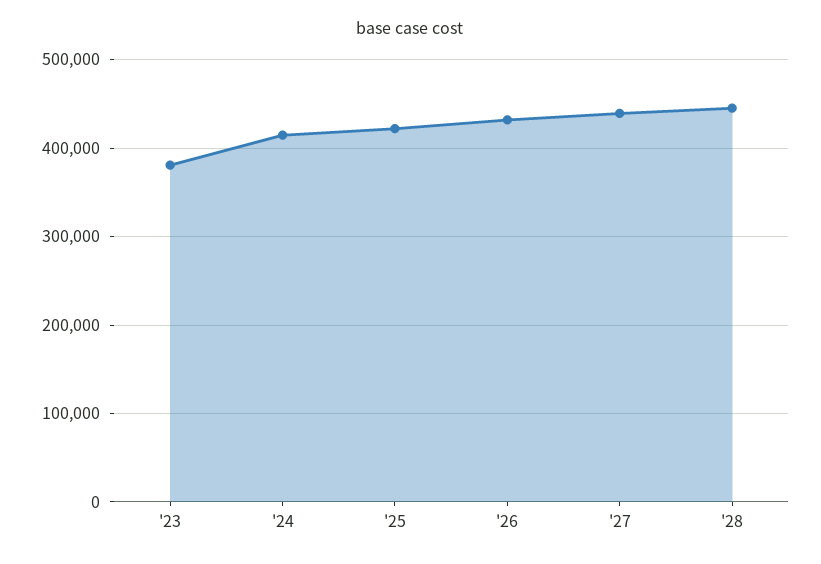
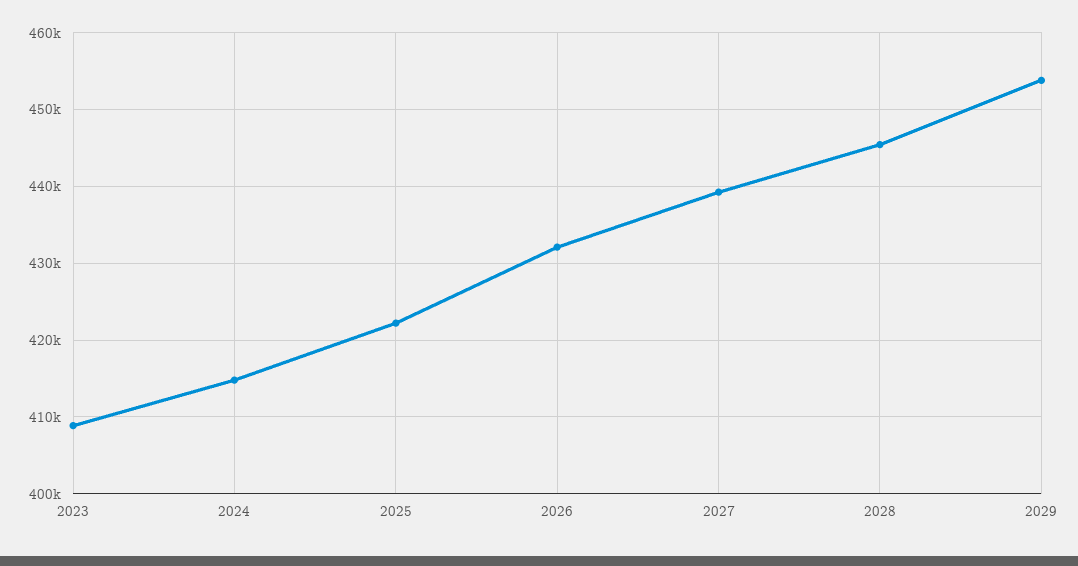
'23: 380000 -> 409000
2029: none -> 454000

